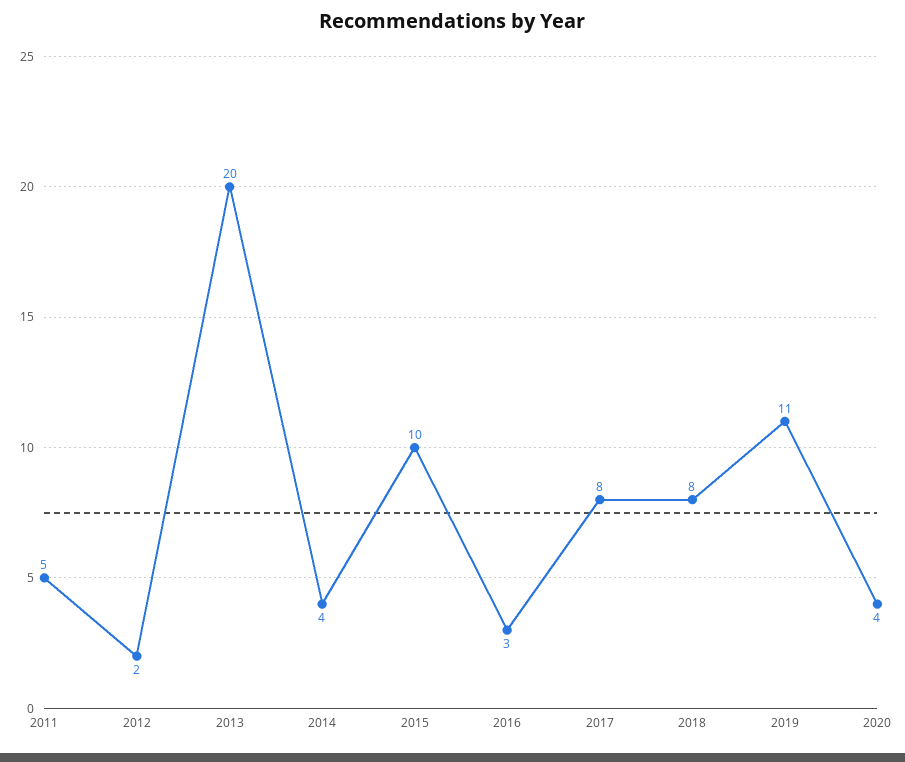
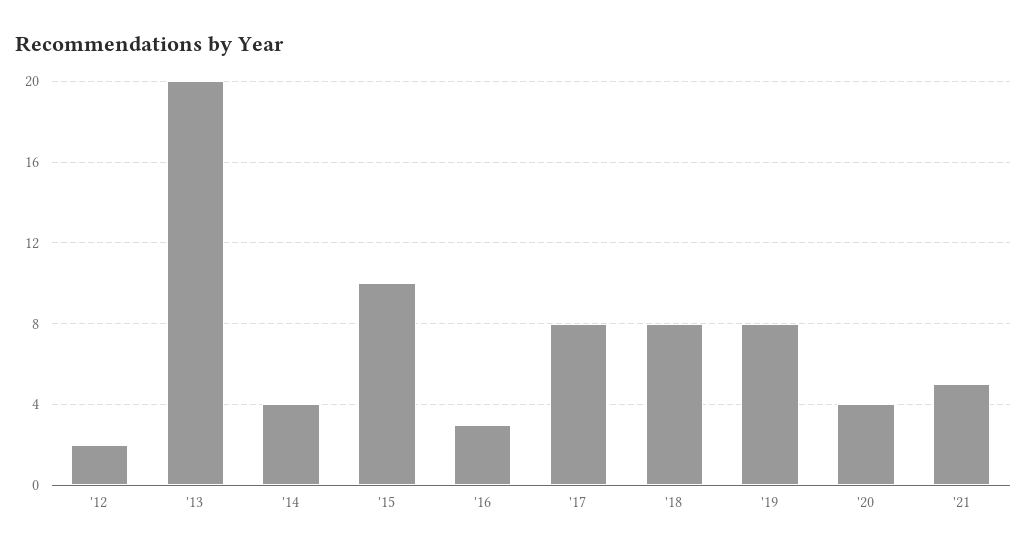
2011: 5 -> none
2019: 11 -> 8
'21: none -> 5

